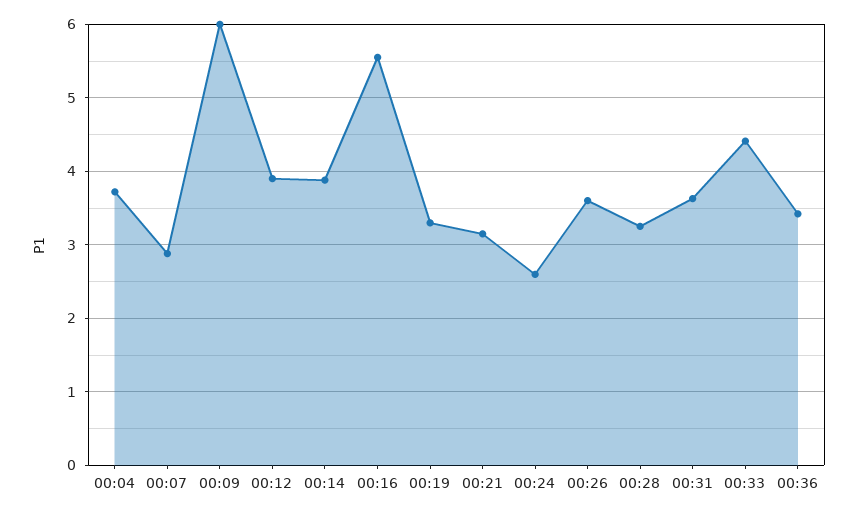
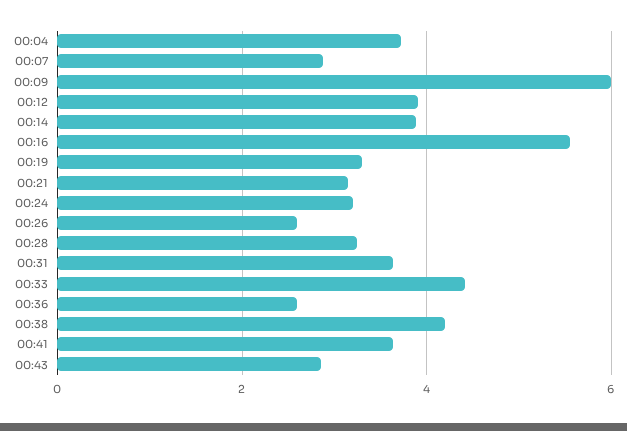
00:24: 2.6 -> 3.2
00:26: 3.6 -> 2.6
00:36: 3.4 -> 2.6
00:38: none -> 4.2
00:41: none -> 3.6
00:43: none -> 2.8

